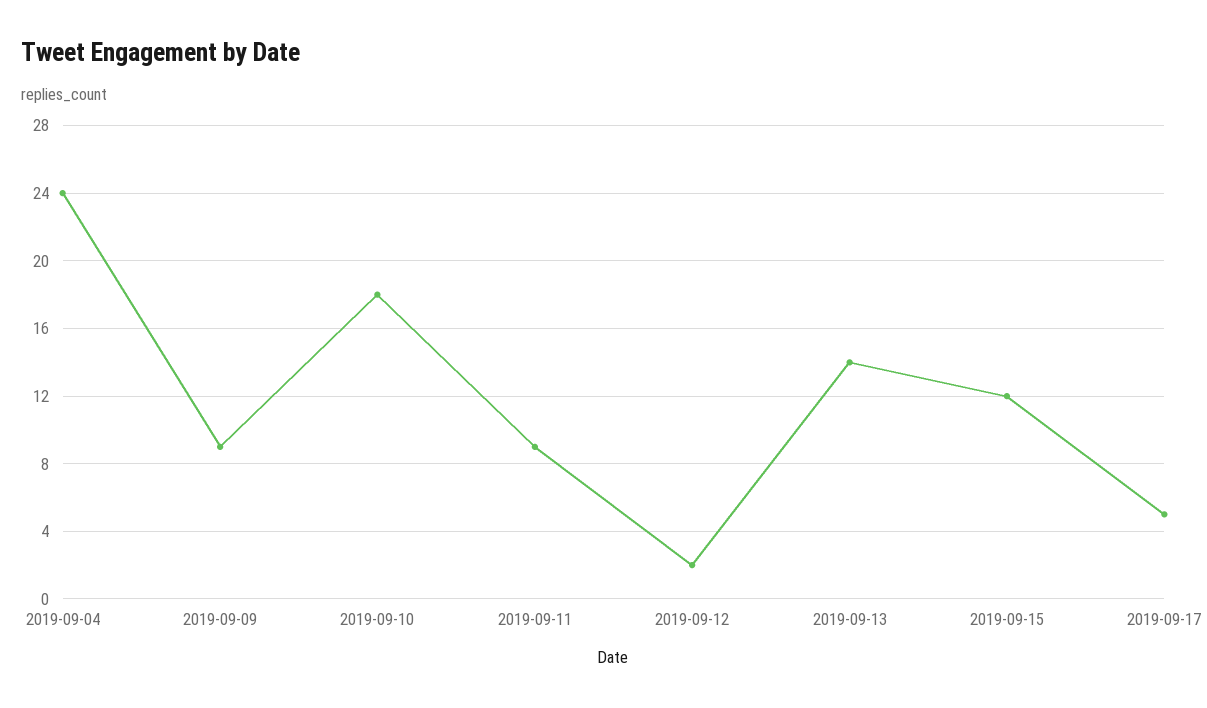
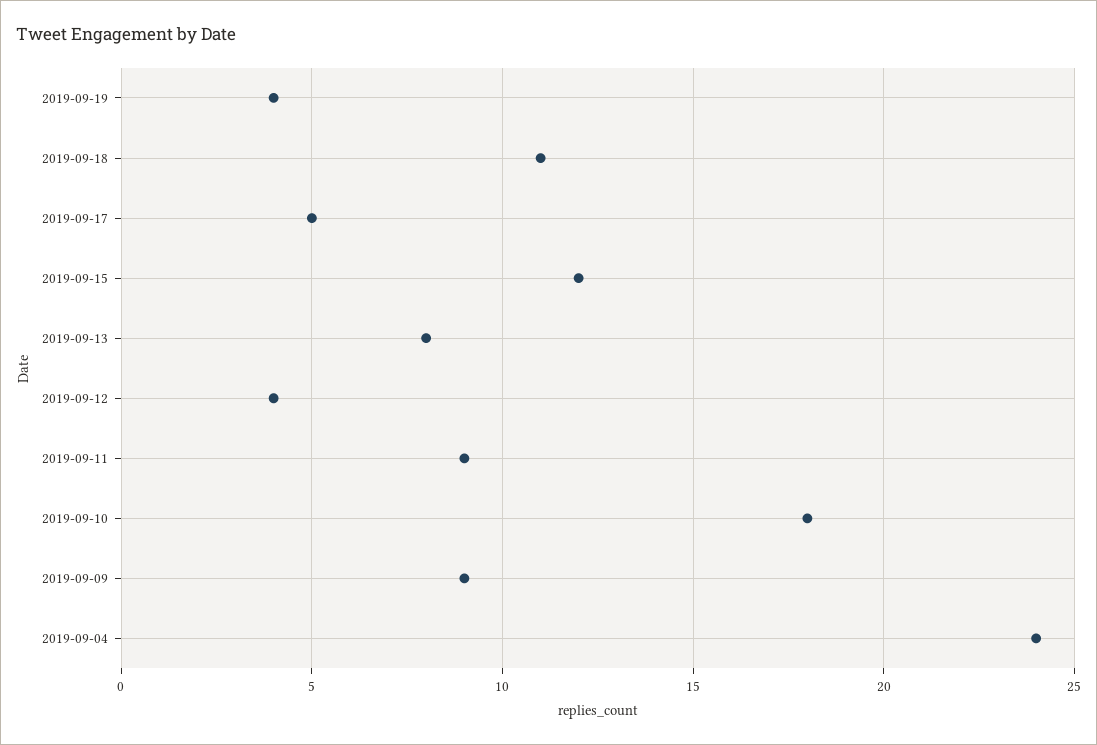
2019-09-12: 2 -> 4
2019-09-13: 14 -> 8
2019-09-19: none -> 4
2019-09-18: none -> 11

